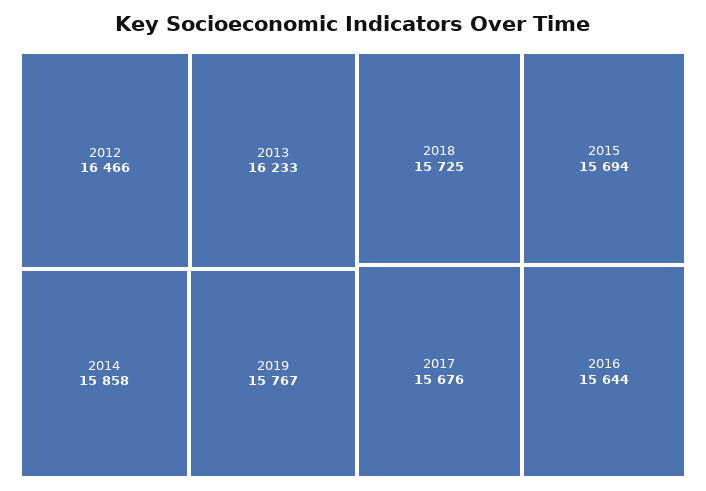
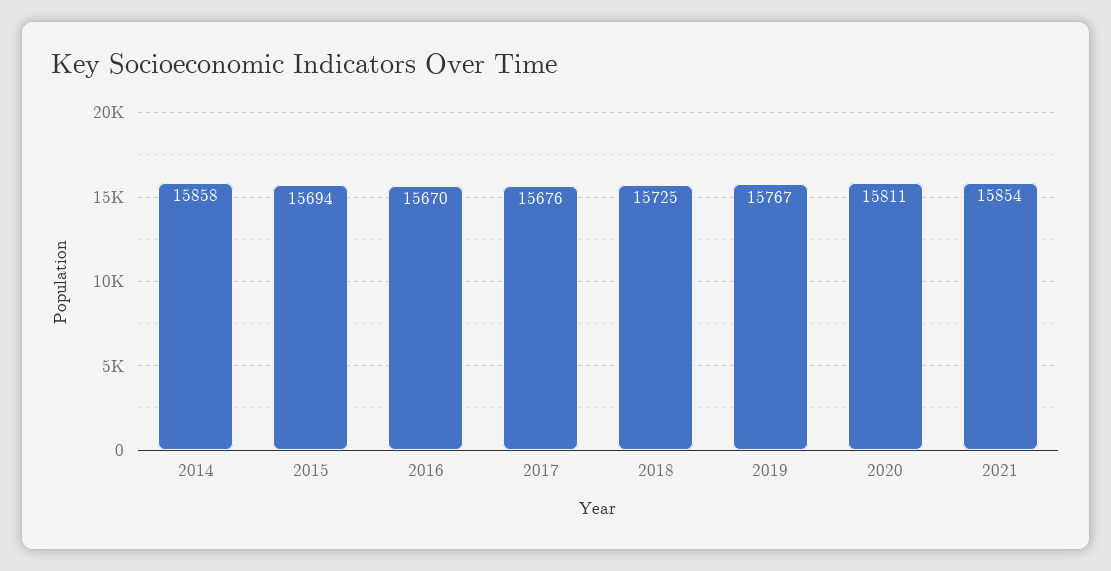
2012: 16466 -> none
2013: 16233 -> none
2016: 15644 -> 15670
2020: none -> 15811
2021: none -> 15854

